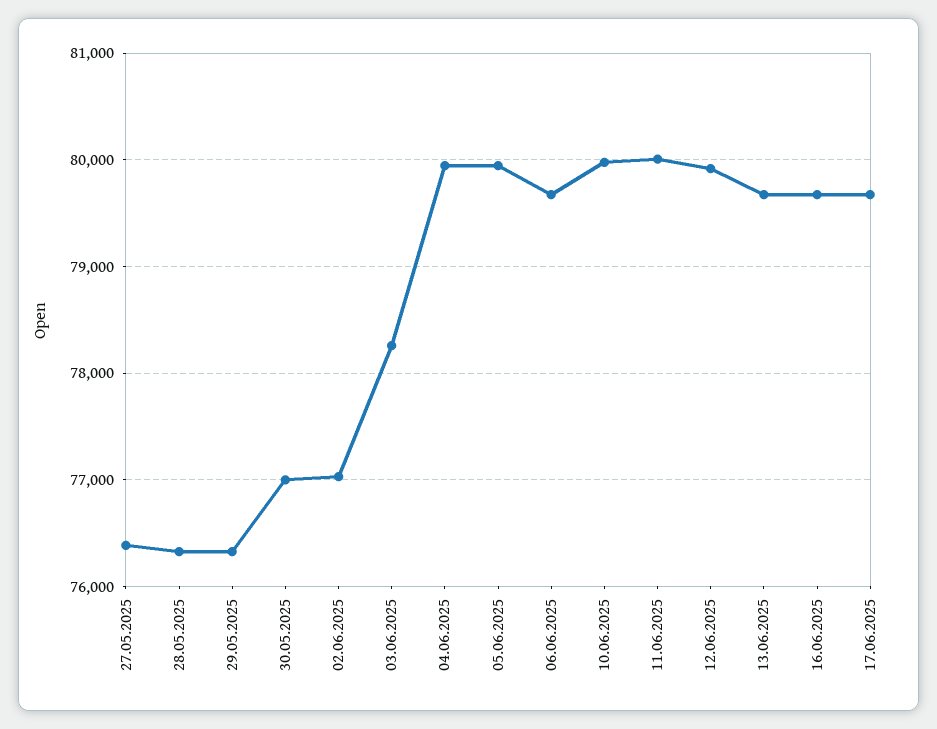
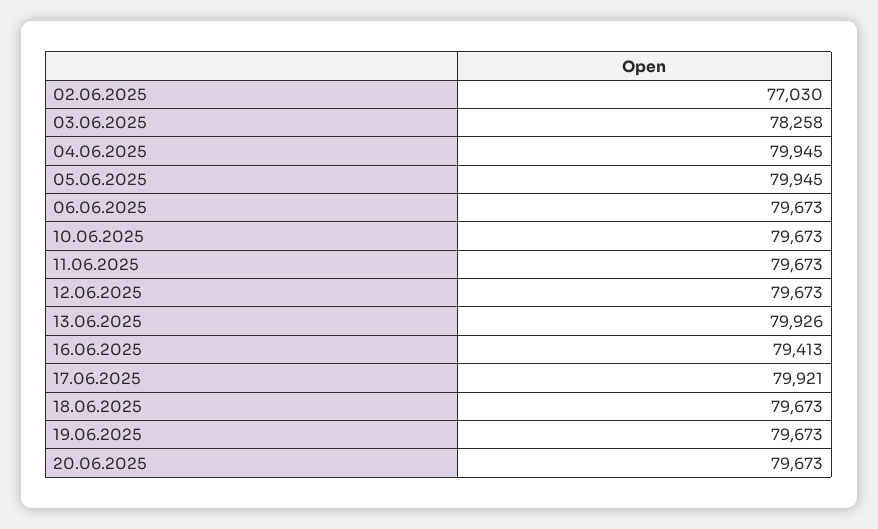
27.05.2025: 76400 -> none
28.05.2025: 76300 -> none
29.05.2025: 76300 -> none
30.05.2025: 77000 -> none
10.06.2025: 80000 -> 79673
11.06.2025: 80000 -> 79673
12.06.2025: 79900 -> 79673
13.06.2025: 79700 -> 79926
16.06.2025: 79700 -> 79413
17.06.2025: 79700 -> 79921
18.06.2025: none -> 79673
19.06.2025: none -> 79673
20.06.2025: none -> 79673

